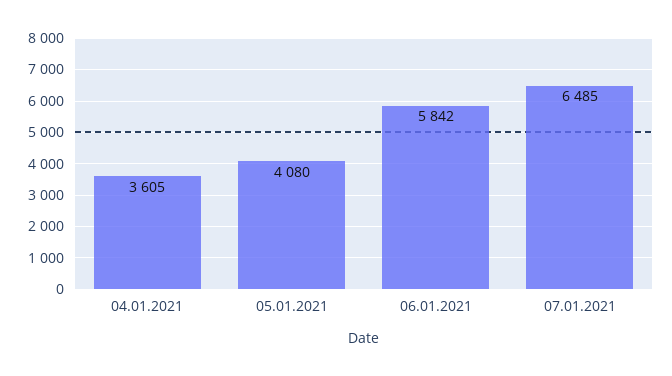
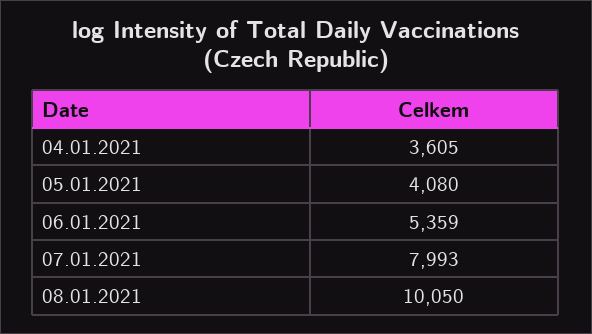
06.01.2021: 5842 -> 5359
07.01.2021: 6485 -> 7993
08.01.2021: none -> 10050

